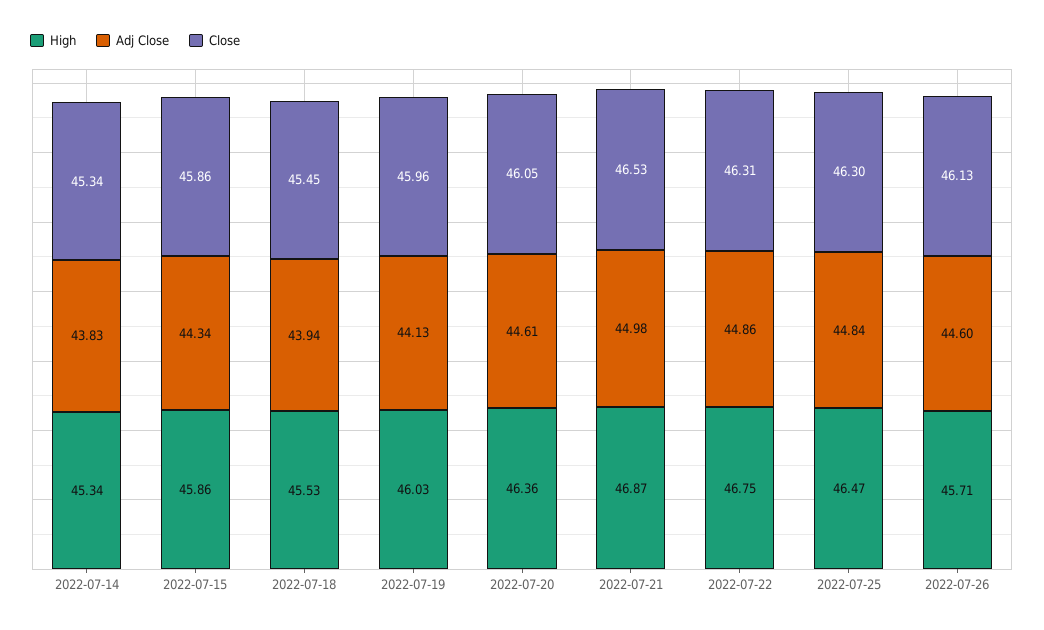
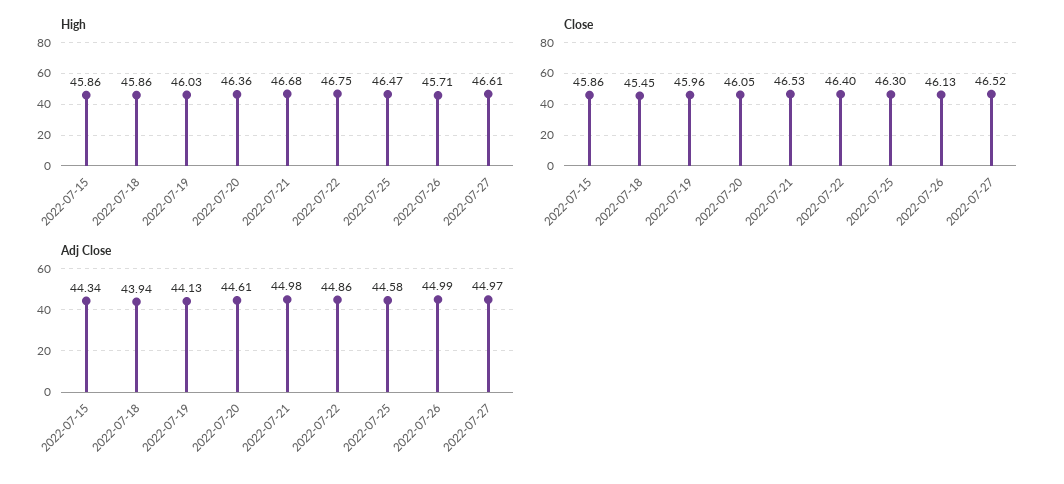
High, 2022-07-14: 45.34 -> none
Adj Close, 2022-07-14: 43.83 -> none
Close, 2022-07-14: 45.34 -> none
High, 2022-07-18: 45.53 -> 45.86
High, 2022-07-21: 46.87 -> 46.68
Close, 2022-07-22: 46.31 -> 46.4
Adj Close, 2022-07-25: 44.84 -> 44.58
Adj Close, 2022-07-26: 44.6 -> 44.99
High, 2022-07-27: none -> 46.61
Close, 2022-07-27: none -> 46.52
Adj Close, 2022-07-27: none -> 44.97

